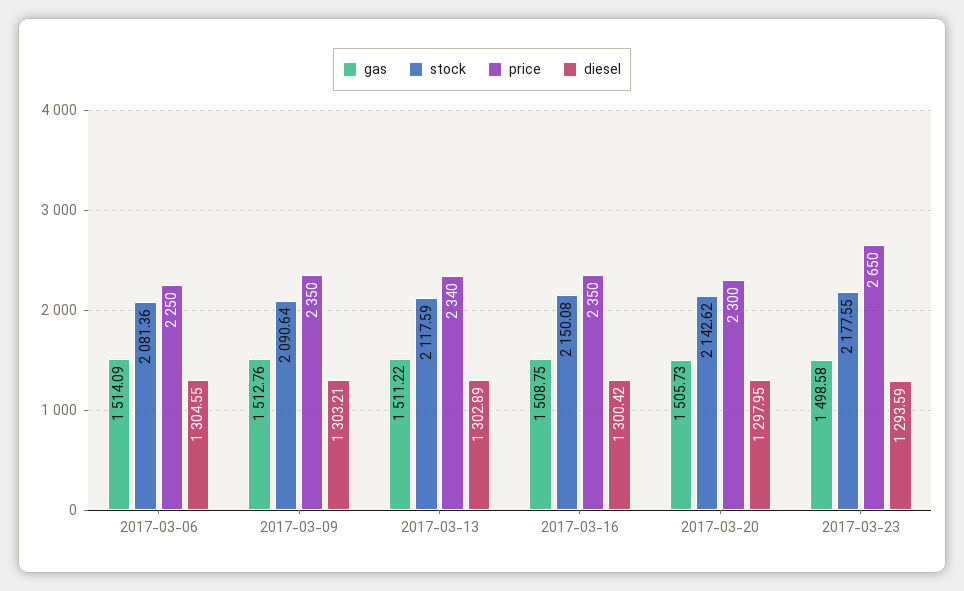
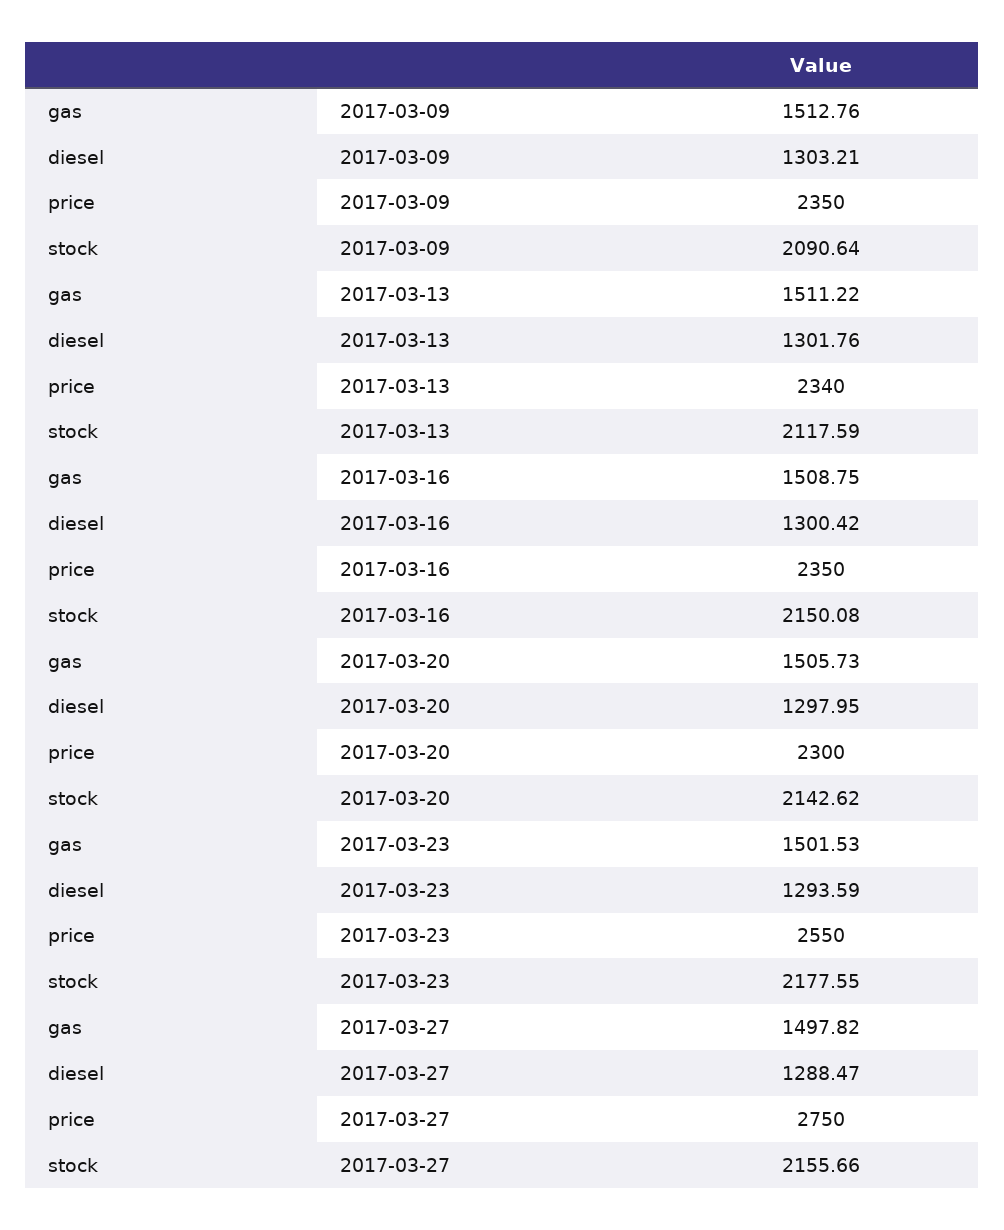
gas, 2017-03-06: 1514.09 -> none
stock, 2017-03-06: 2081.36 -> none
price, 2017-03-06: 2250 -> none
diesel, 2017-03-06: 1304.55 -> none
diesel, 2017-03-13: 1302.89 -> 1301.76
gas, 2017-03-23: 1498.58 -> 1501.53
price, 2017-03-23: 2650 -> 2550
gas, 2017-03-27: none -> 1497.82
diesel, 2017-03-27: none -> 1288.47
price, 2017-03-27: none -> 2750
stock, 2017-03-27: none -> 2155.66

